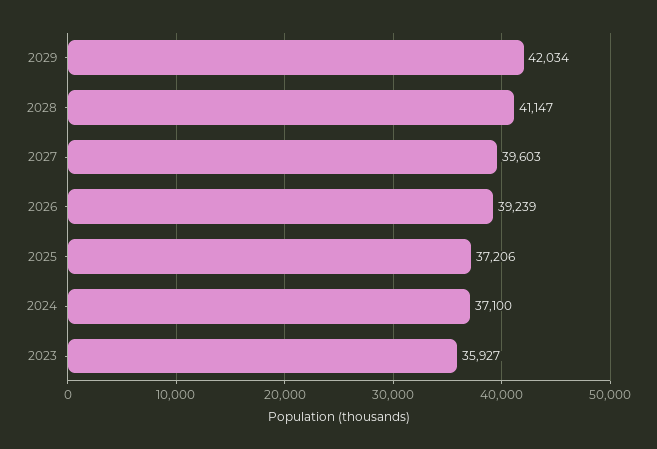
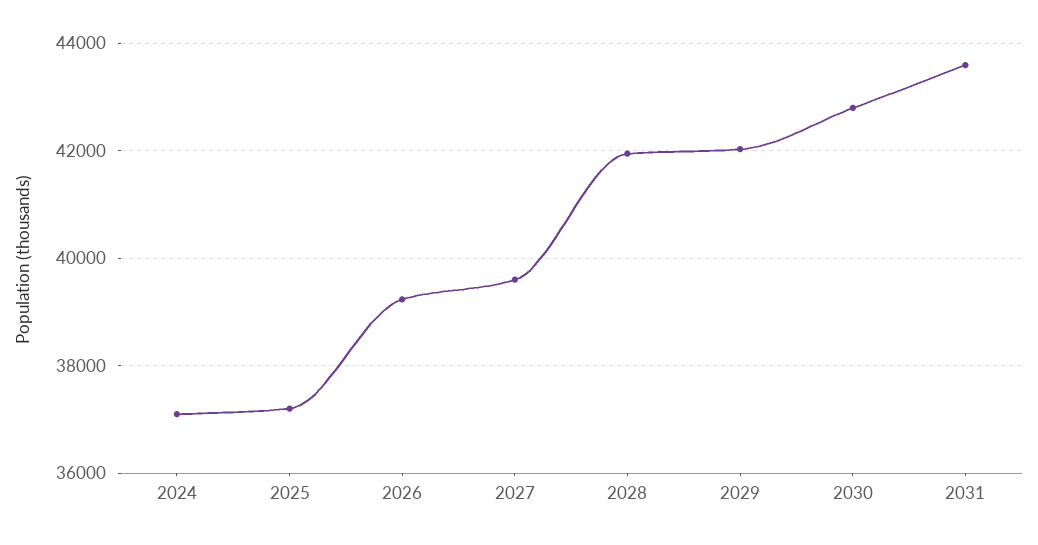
2028: 41147 -> 42000
2023: 35927 -> none
2030: none -> 42800
2031: none -> 43600

